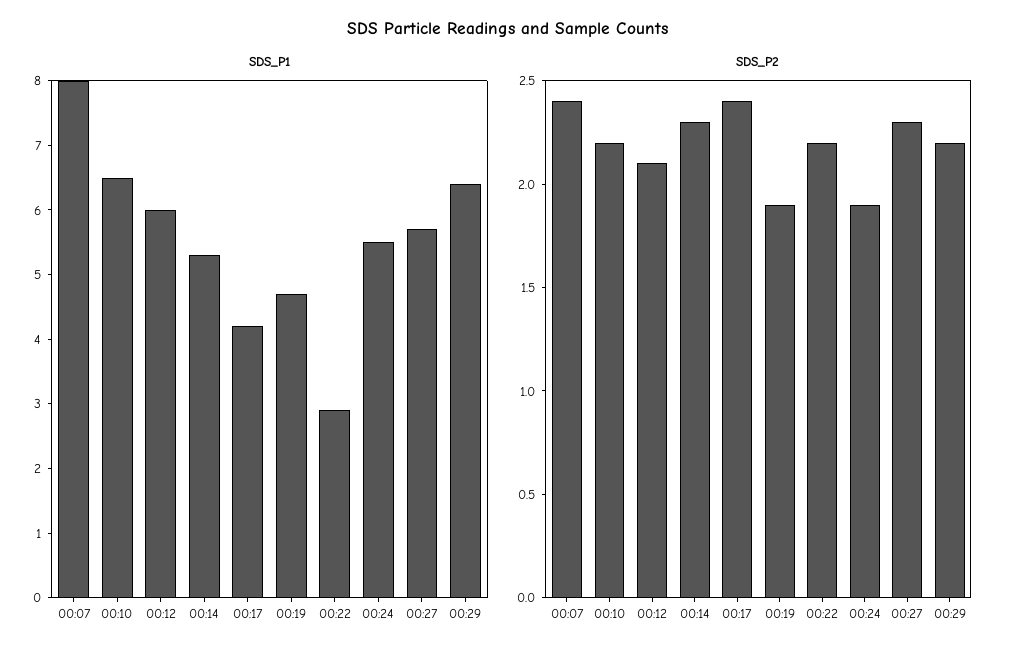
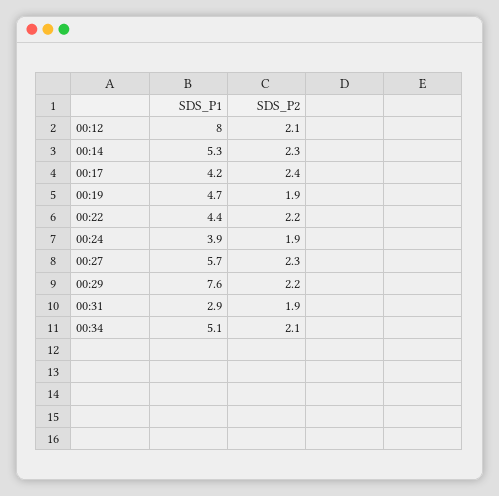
SDS_P1, 00:07: 8 -> none
SDS_P1, 00:10: 6.5 -> none
SDS_P1, 00:12: 6 -> 8
SDS_P1, 00:22: 3 -> 4.4
SDS_P1, 00:24: 5.5 -> 3.9
SDS_P1, 00:29: 6.5 -> 7.6
SDS_P2, 00:07: 2.4 -> none
SDS_P2, 00:10: 2.2 -> none
SDS_P1, 00:31: none -> 2.9
SDS_P2, 00:31: none -> 1.9
SDS_P1, 00:34: none -> 5.1
SDS_P2, 00:34: none -> 2.1

